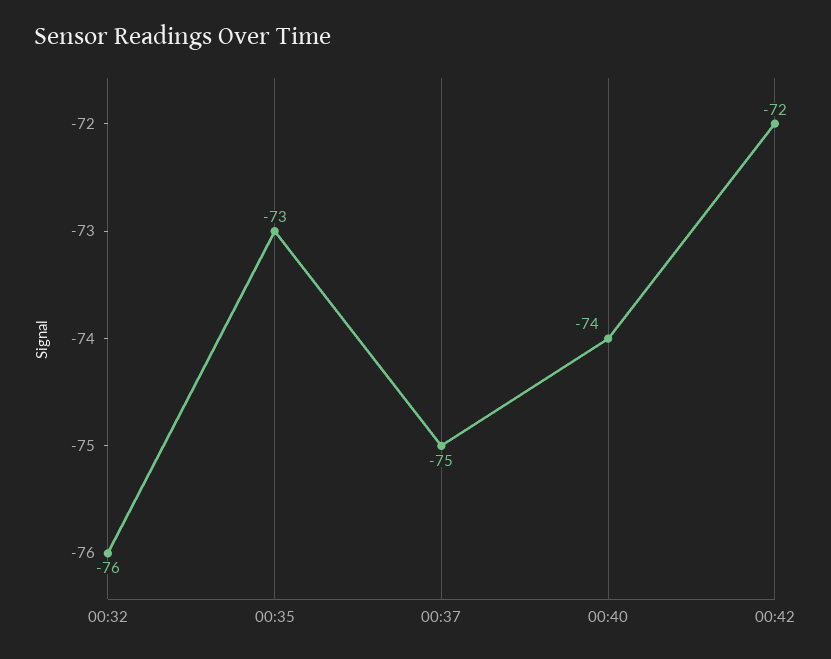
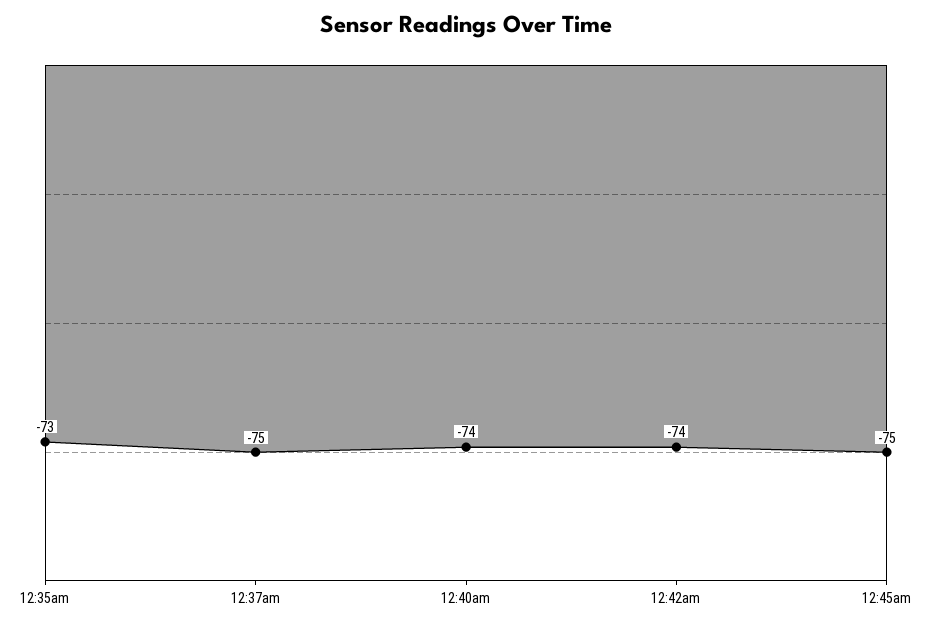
00:32: -76 -> none
00:42: -72 -> -74
12:45am: none -> -75

